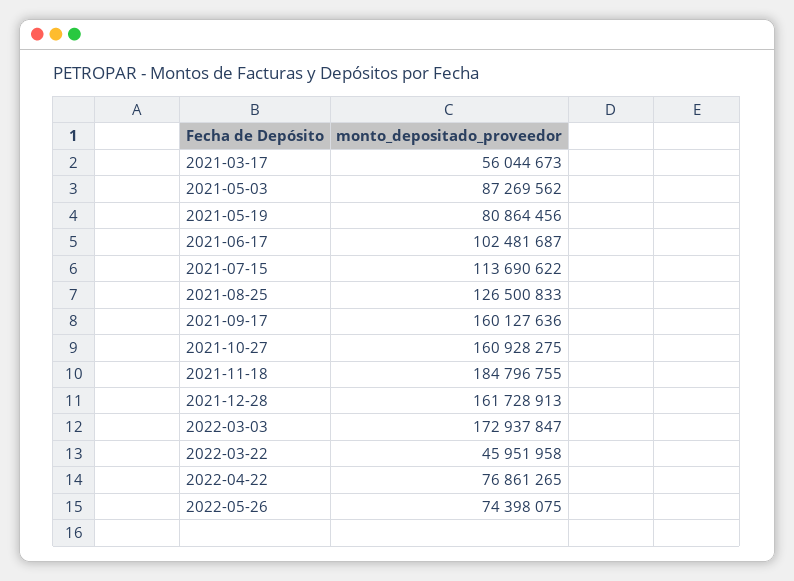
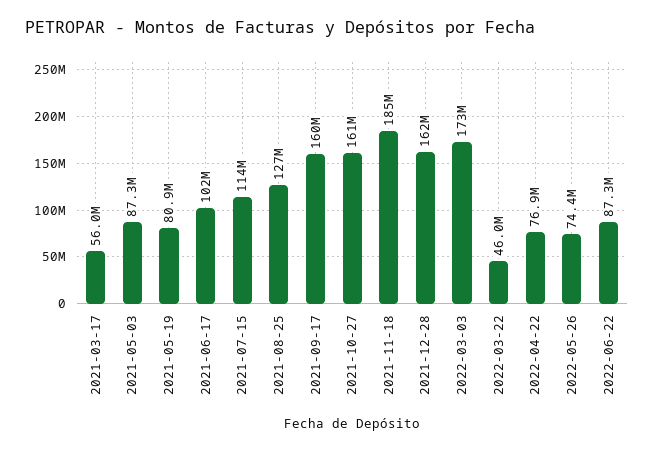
2022-06-22: none -> 87300000

